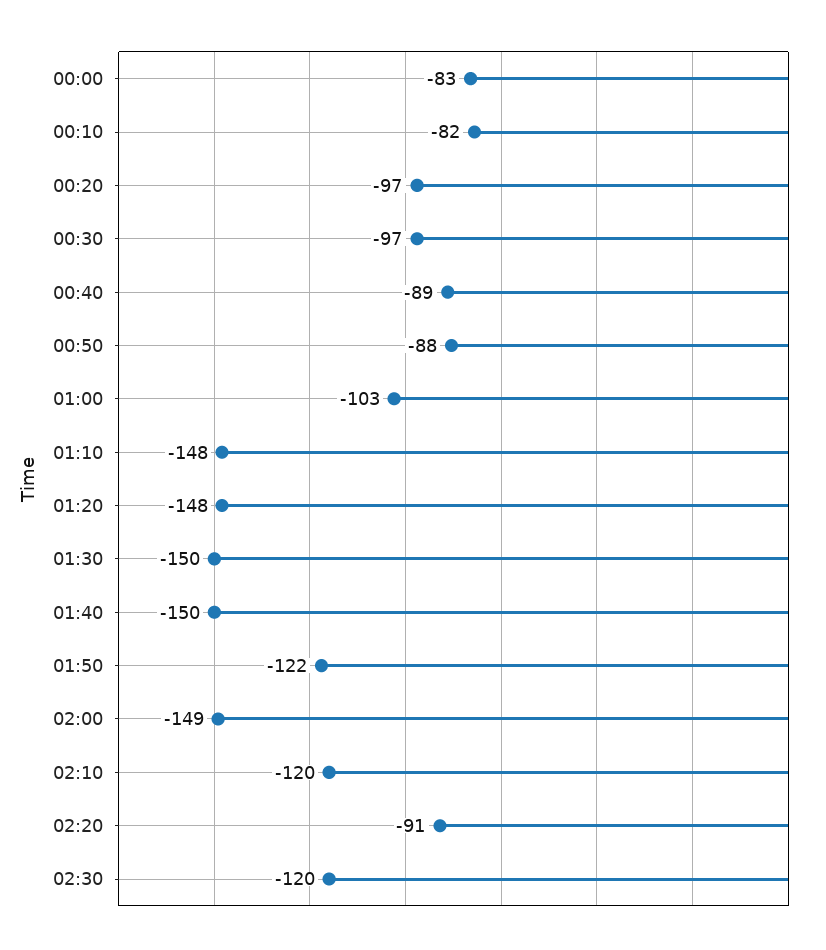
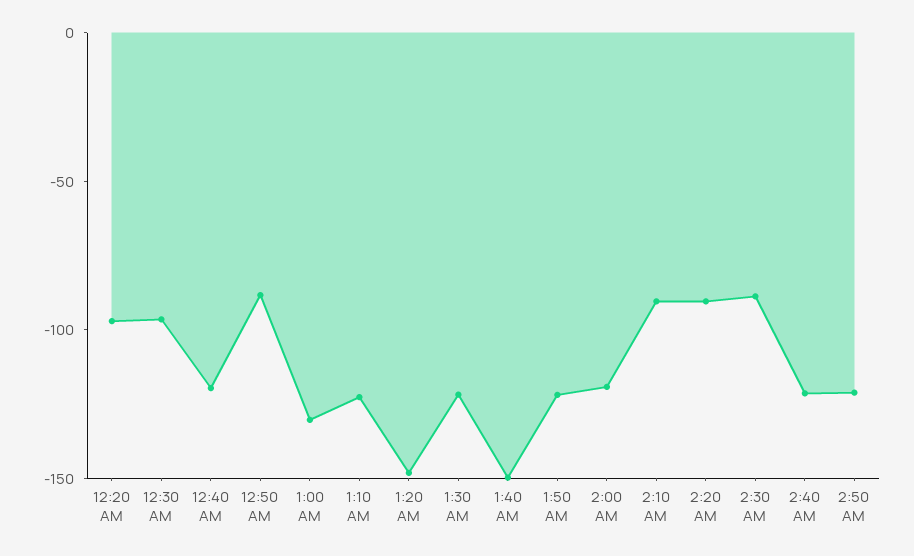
00:00: -83 -> none
00:10: -82 -> none
00:40: -89 -> -120
01:00: -103 -> -130
01:10: -148 -> -120
01:30: -150 -> -120
02:00: -149 -> -120
02:10: -120 -> -90
02:30: -120 -> -90
2:40 AM: none -> -120
2:50 AM: none -> -120

